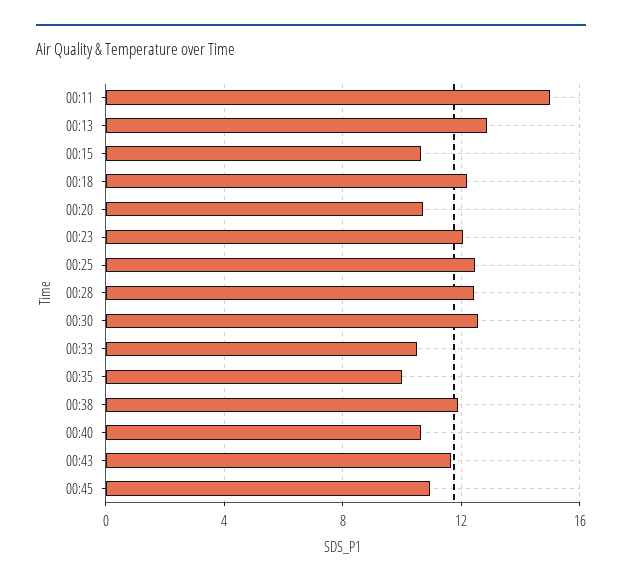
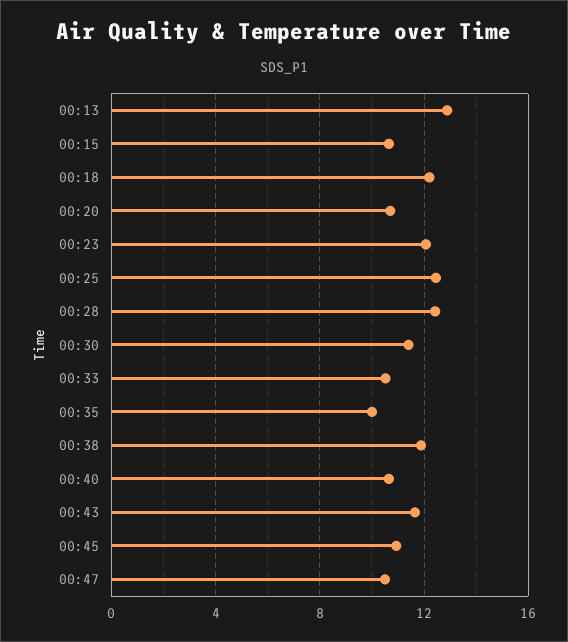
00:11: 15 -> none
00:30: 12.5 -> 11.5
00:47: none -> 10.5

